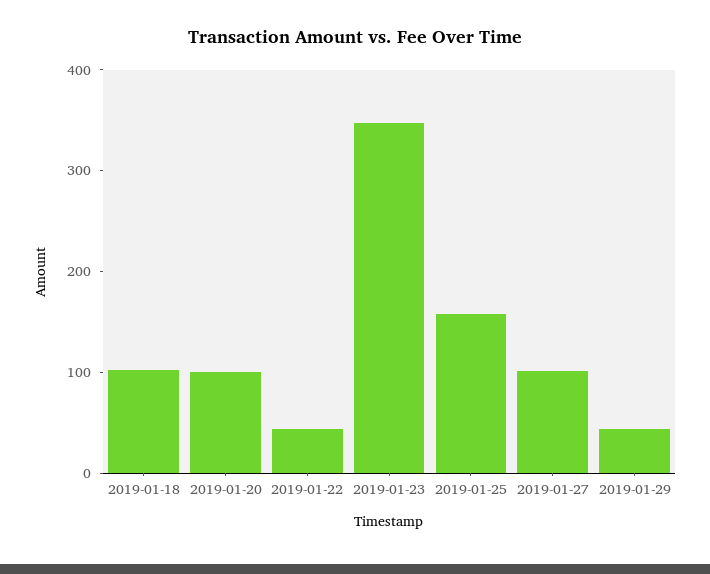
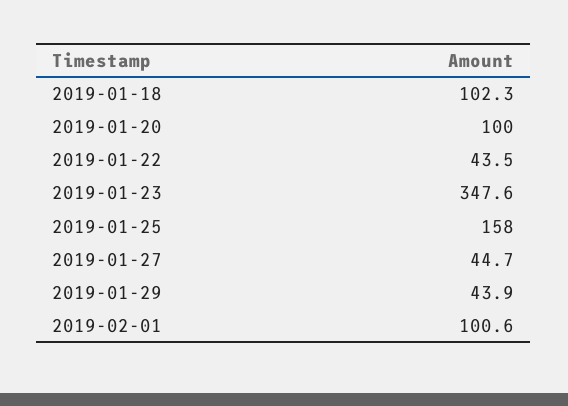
2019-01-27: 100 -> 44.7
2019-02-01: none -> 100.6

